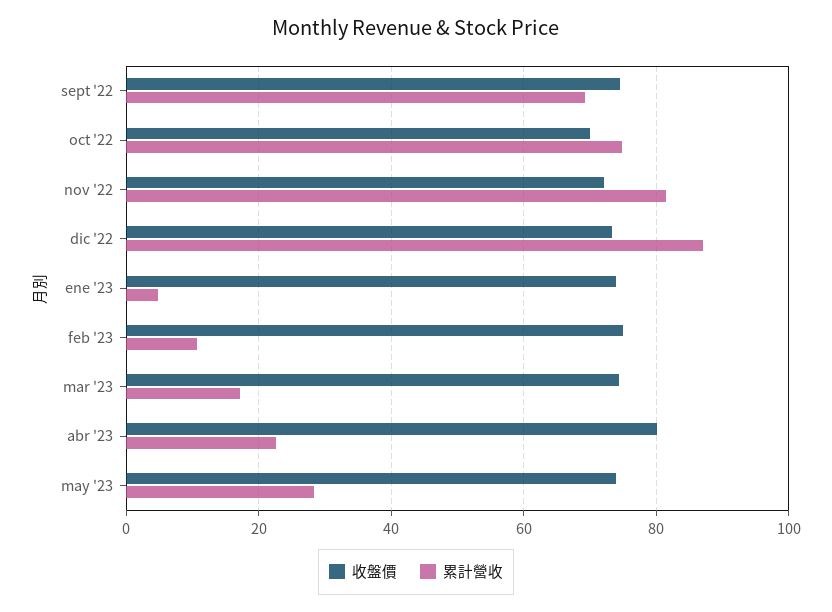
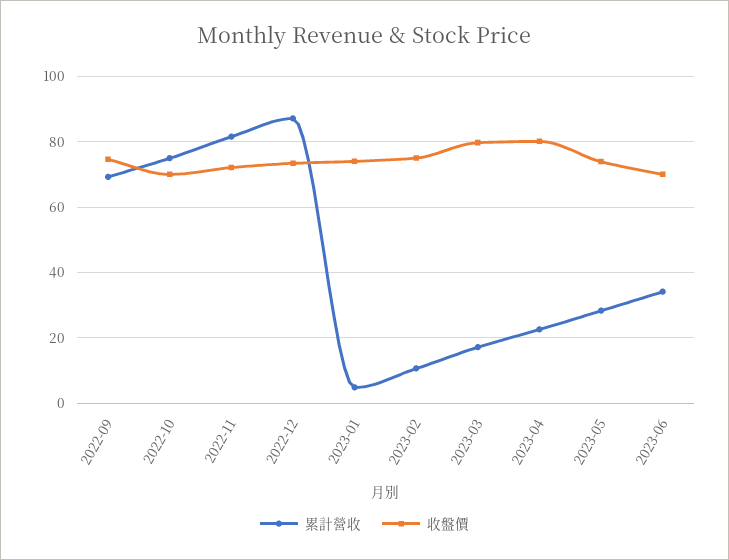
收盤價, mar '23: 74 -> 80
累計營收, 2023-06: none -> 34
收盤價, 2023-06: none -> 70

